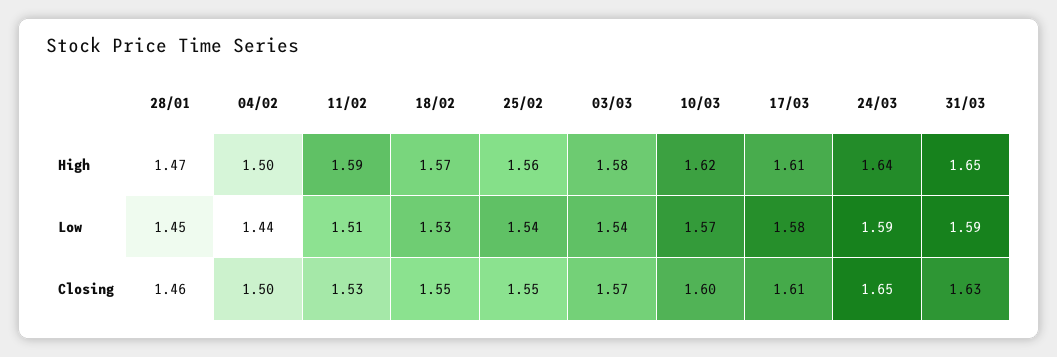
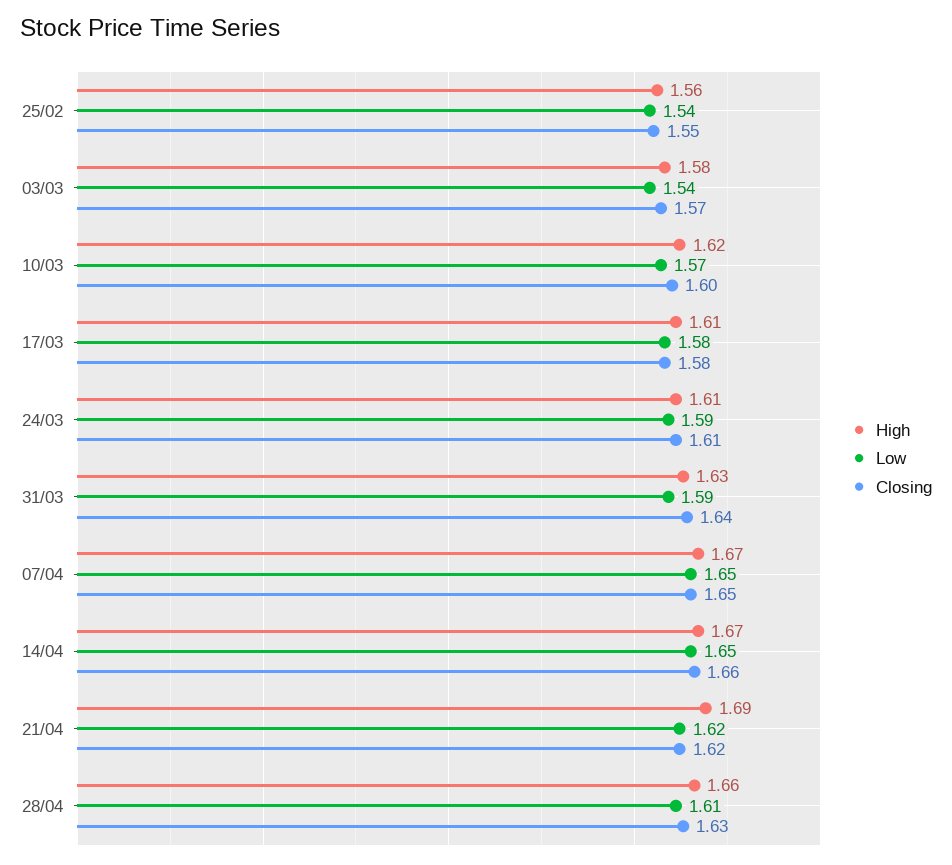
High, 28/01: 1.47 -> none
High, 04/02: 1.5 -> none
High, 11/02: 1.59 -> none
High, 18/02: 1.57 -> none
High, 24/03: 1.64 -> 1.61
High, 31/03: 1.65 -> 1.63
Low, 28/01: 1.45 -> none
Low, 04/02: 1.44 -> none
Low, 11/02: 1.51 -> none
Low, 18/02: 1.53 -> none
Closing, 28/01: 1.46 -> none
Closing, 04/02: 1.5 -> none
Closing, 11/02: 1.53 -> none
Closing, 18/02: 1.55 -> none
Closing, 17/03: 1.61 -> 1.58
Closing, 24/03: 1.65 -> 1.61
Closing, 31/03: 1.63 -> 1.64
High, 07/04: none -> 1.67
Low, 07/04: none -> 1.65
Closing, 07/04: none -> 1.65
High, 14/04: none -> 1.67
Low, 14/04: none -> 1.65
Closing, 14/04: none -> 1.66
High, 21/04: none -> 1.69
Low, 21/04: none -> 1.62
Closing, 21/04: none -> 1.62
High, 28/04: none -> 1.66
Low, 28/04: none -> 1.61
Closing, 28/04: none -> 1.63

